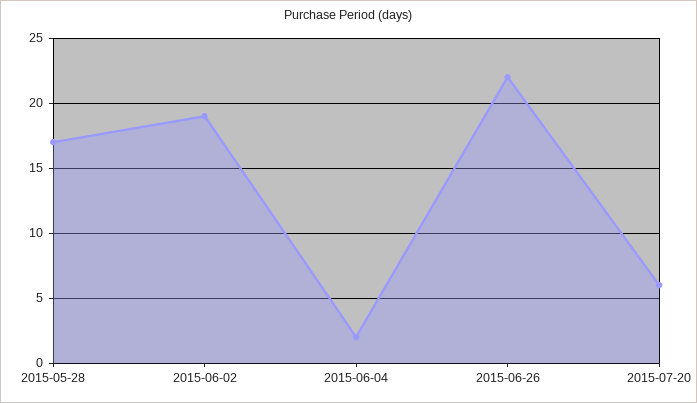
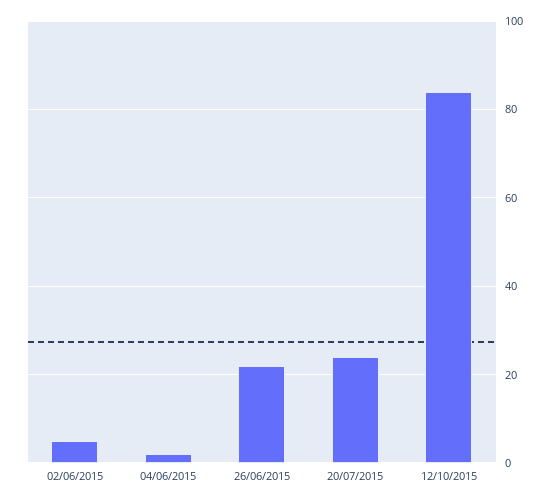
2015-05-28: 17 -> none
2015-06-02: 19 -> 5
2015-07-20: 6 -> 25
12/10/2015: none -> 85

